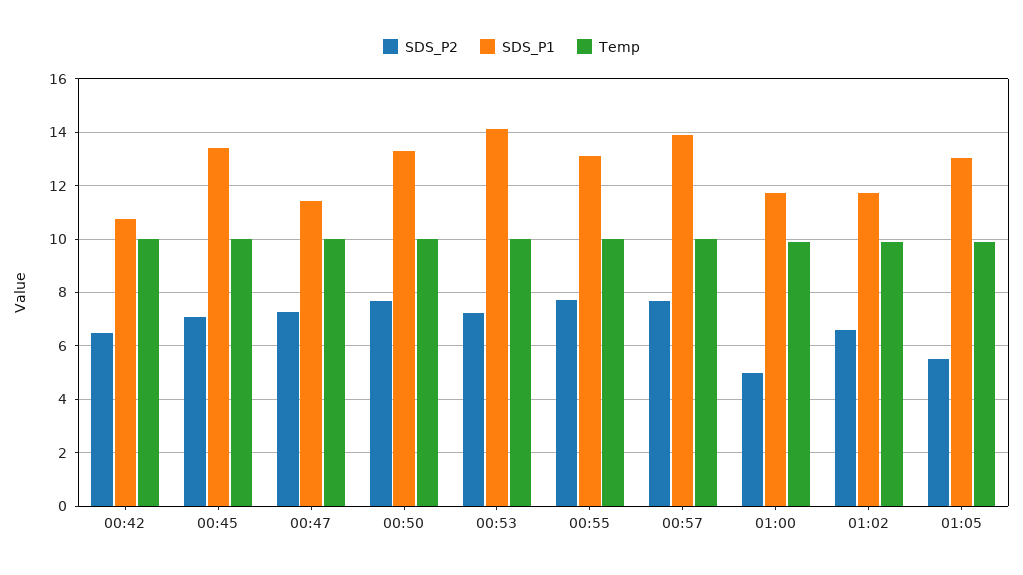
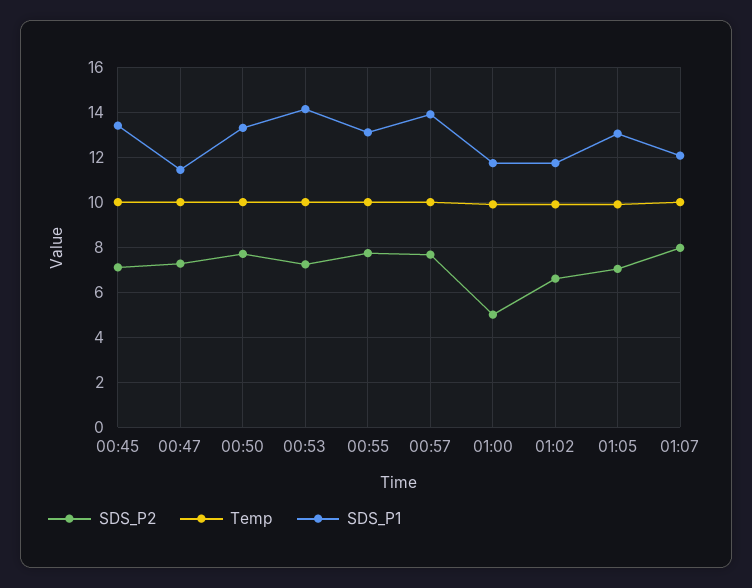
SDS_P2, 00:42: 6.5 -> none
SDS_P1, 00:42: 10.75 -> none
Temp, 00:42: 10 -> none
SDS_P2, 01:05: 5.5 -> 7
SDS_P2, 01:07: none -> 8
Temp, 01:07: none -> 10
SDS_P1, 01:07: none -> 12

